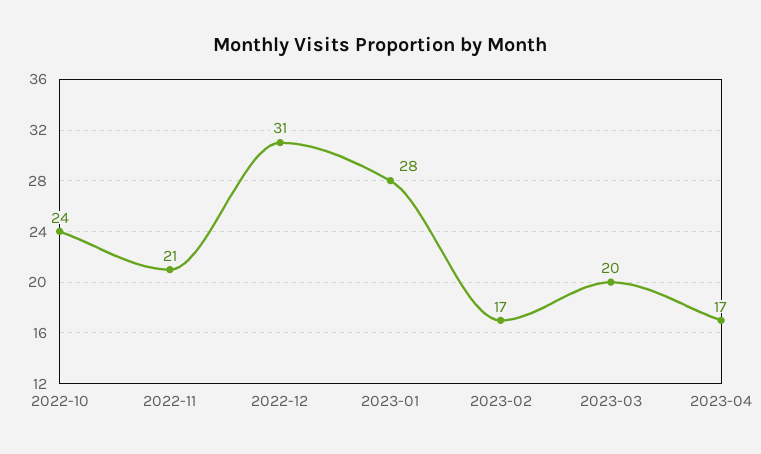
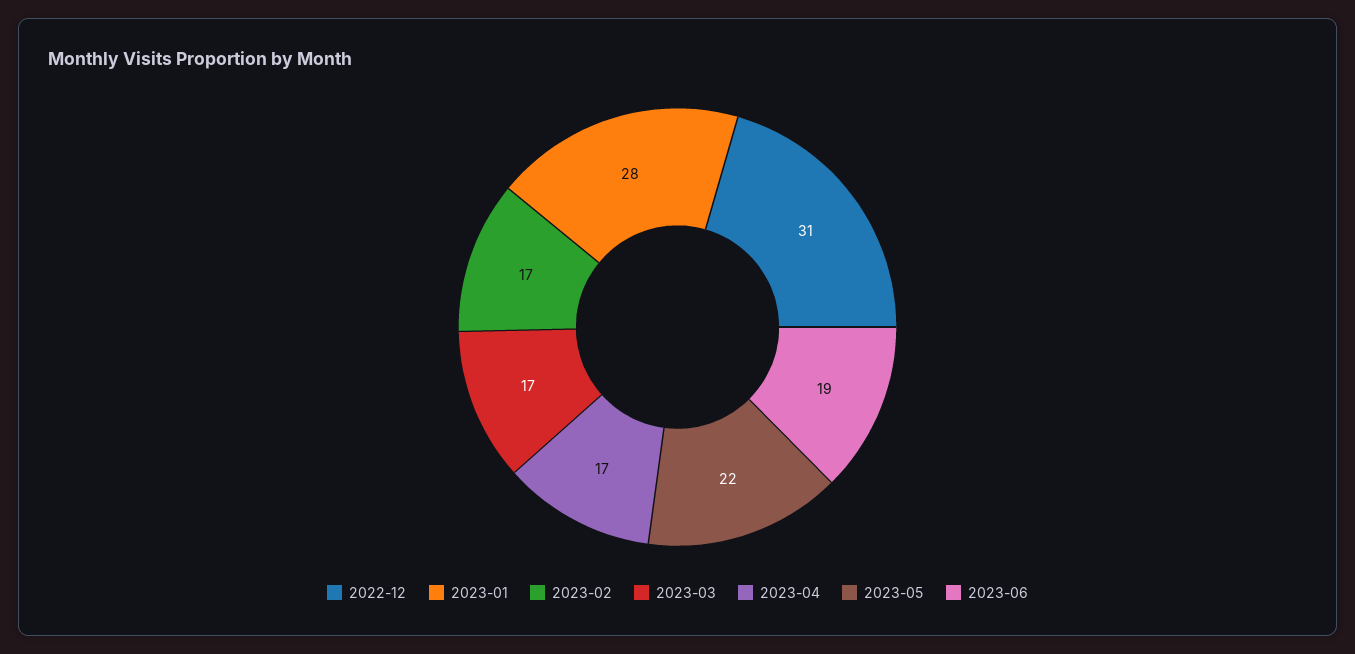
2022-10: 24 -> none
2022-11: 21 -> none
2023-03: 20 -> 17
2023-05: none -> 22
2023-06: none -> 19

